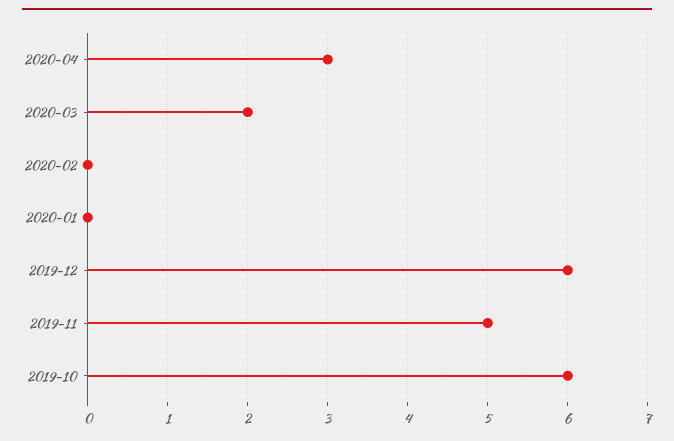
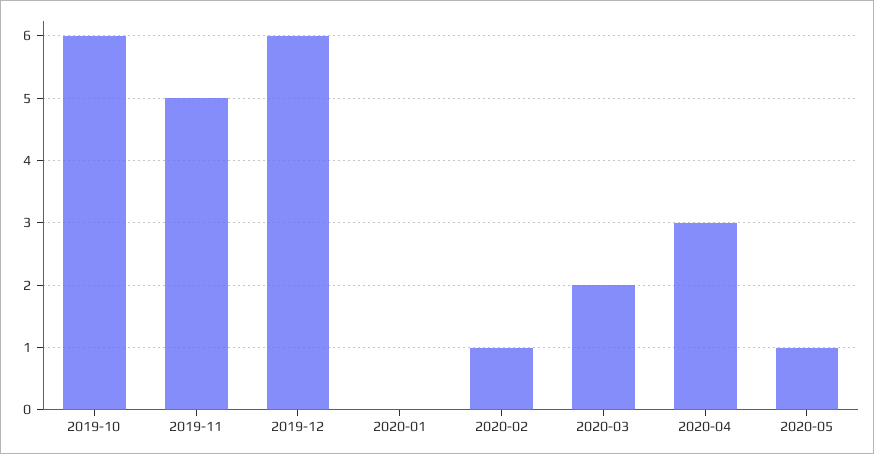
2020-02: 0 -> 1
2020-05: none -> 1

